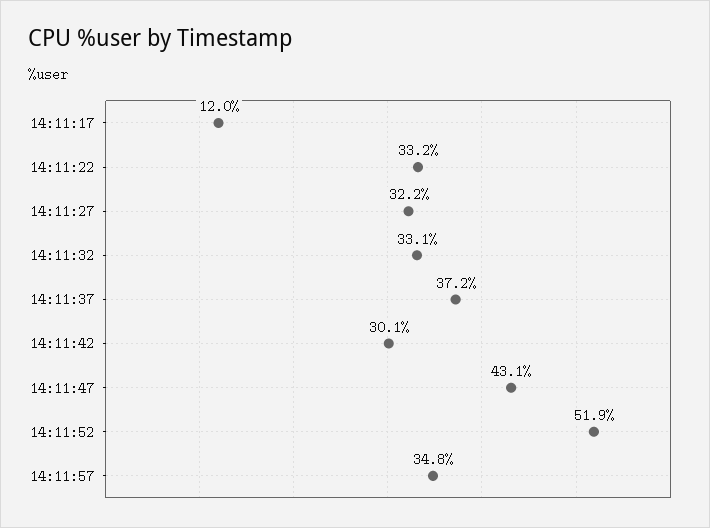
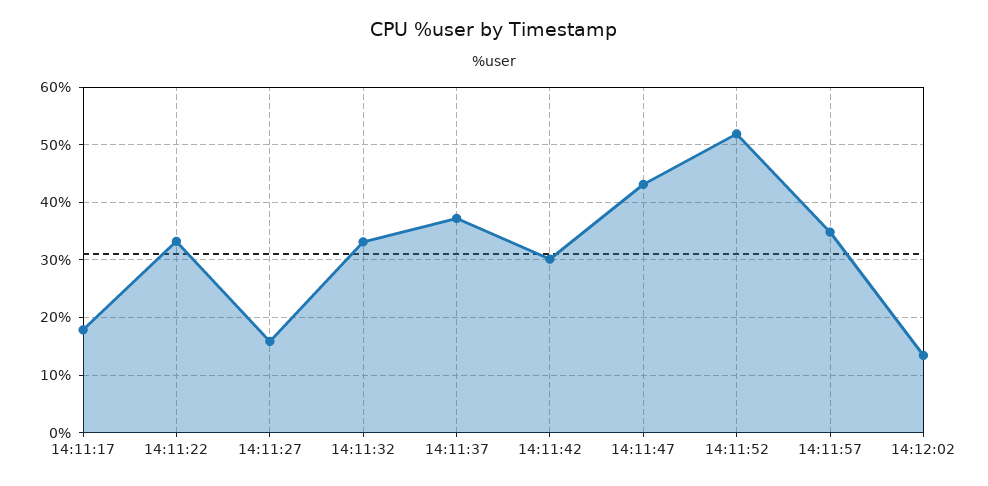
14:11:17: 12 -> 18
14:11:27: 32.2 -> 16
14:12:02: none -> 14

